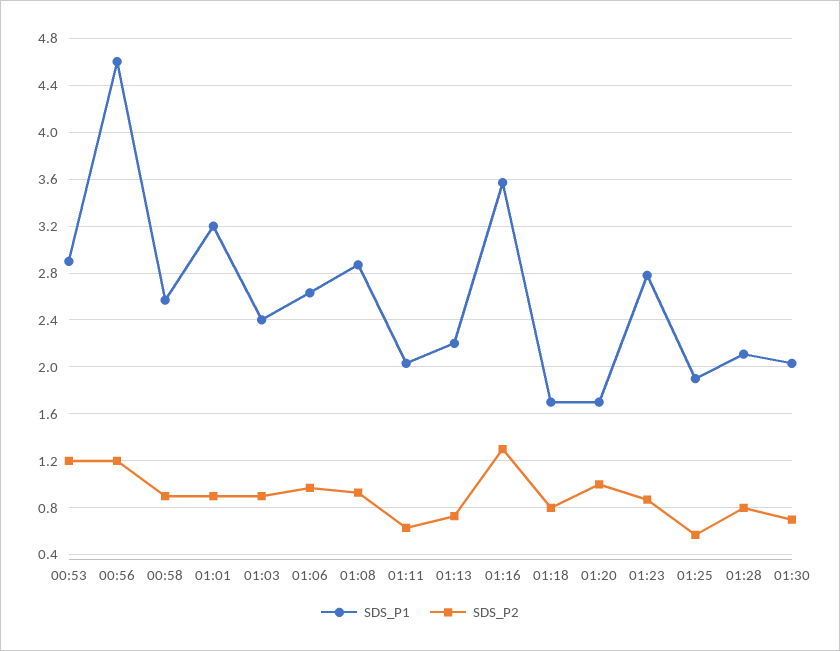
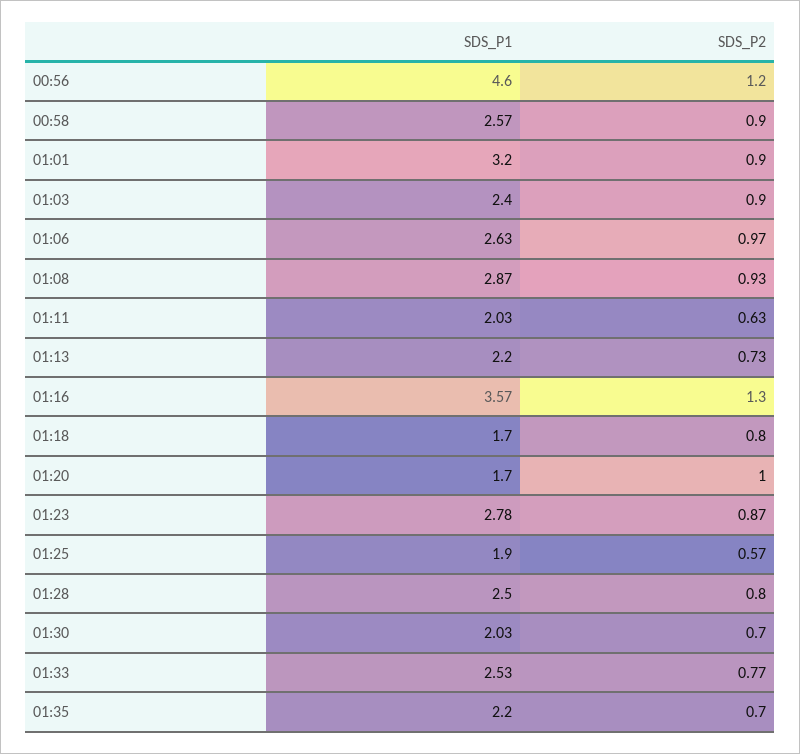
SDS_P1, 00:53: 2.9 -> none
SDS_P2, 00:53: 1.2 -> none
SDS_P1, 01:28: 2.1 -> 2.5
SDS_P1, 01:33: none -> 2.53
SDS_P2, 01:33: none -> 0.77
SDS_P1, 01:35: none -> 2.2
SDS_P2, 01:35: none -> 0.7

